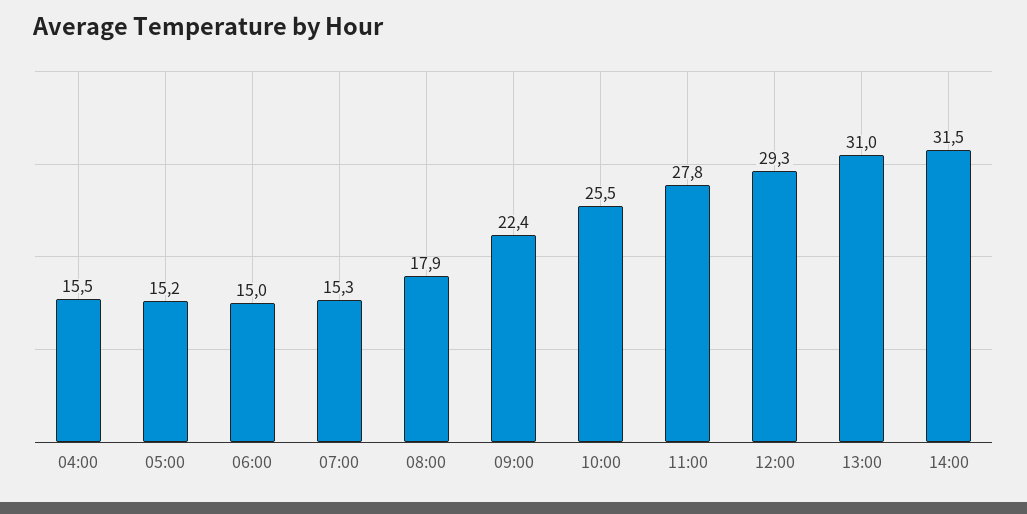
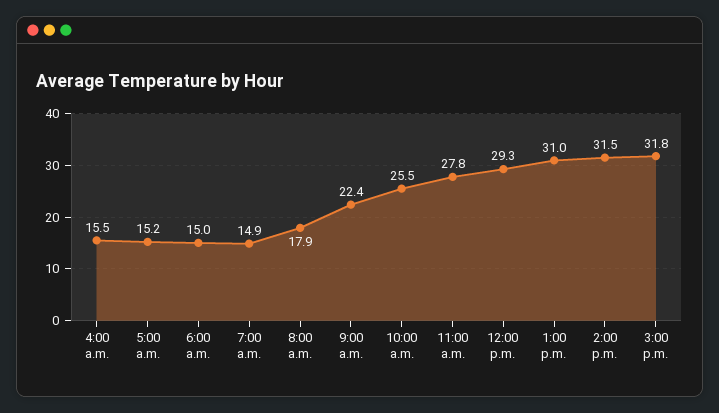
07:00: 15.3 -> 14.9
3:00 p.m.: none -> 31.8

